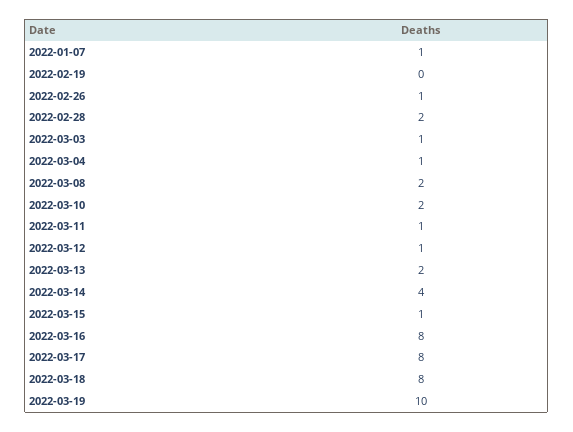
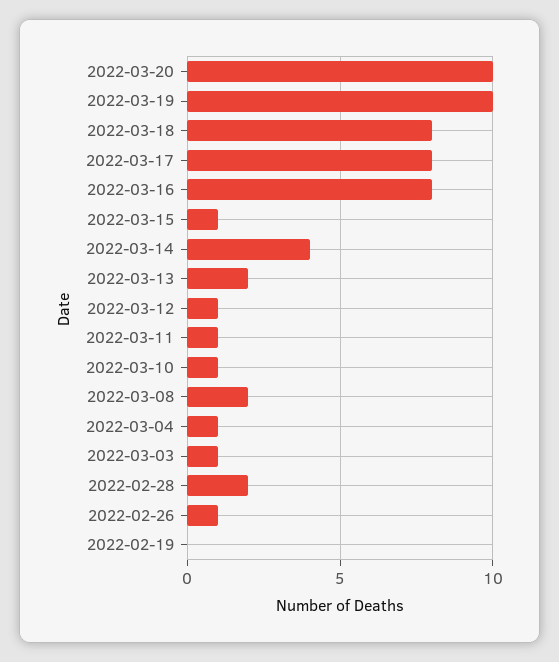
2022-01-07: 1 -> none
2022-03-10: 2 -> 1
2022-03-20: none -> 10

